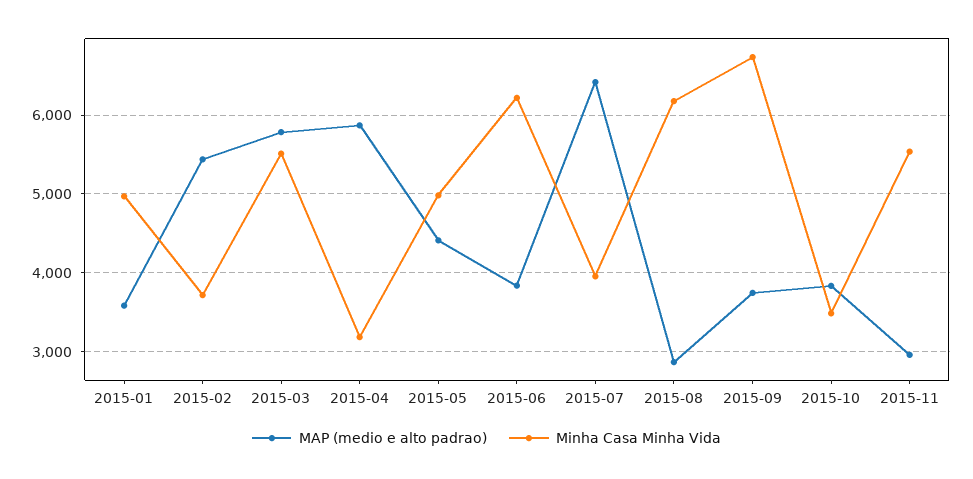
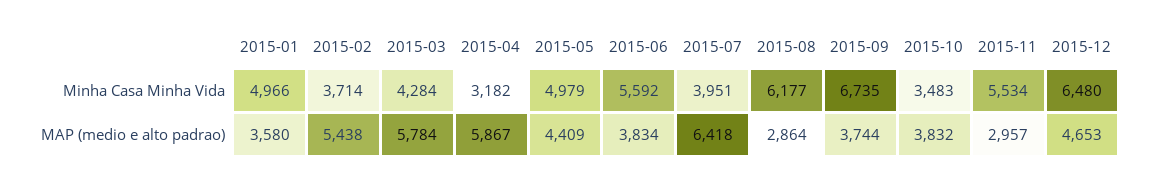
Minha Casa Minha Vida, 2015-03: 5500 -> 4284
Minha Casa Minha Vida, 2015-06: 6200 -> 5592
Minha Casa Minha Vida, 2015-12: none -> 6480
MAP (medio e alto padrao), 2015-12: none -> 4653

